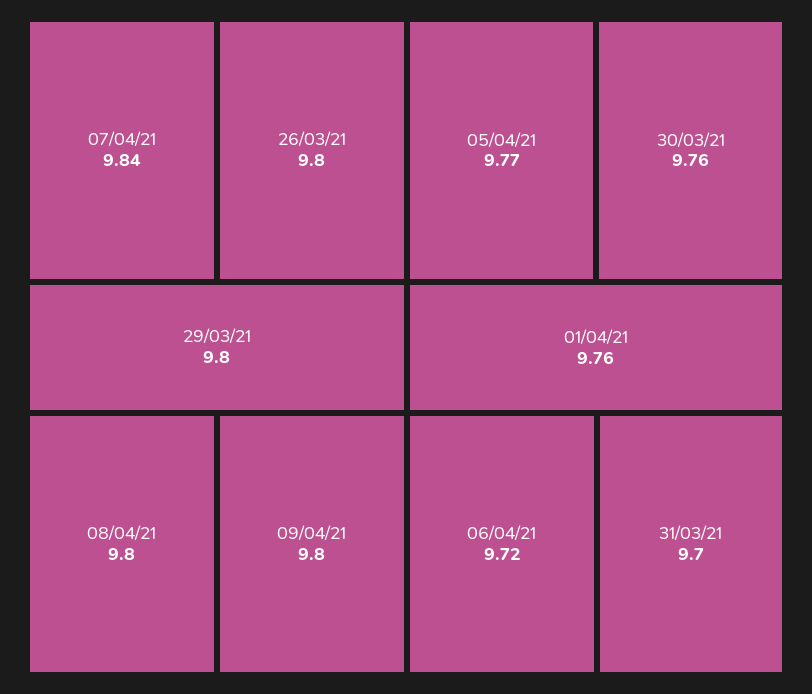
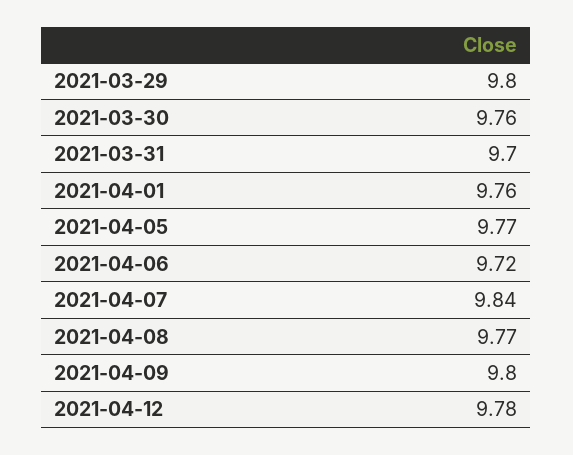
26/03/21: 9.8 -> none
08/04/21: 9.8 -> 9.77
2021-04-12: none -> 9.78

